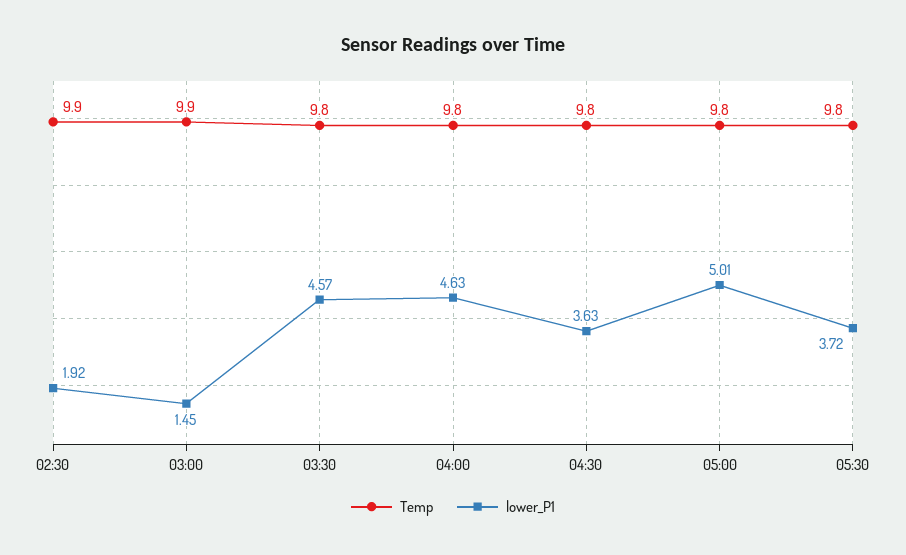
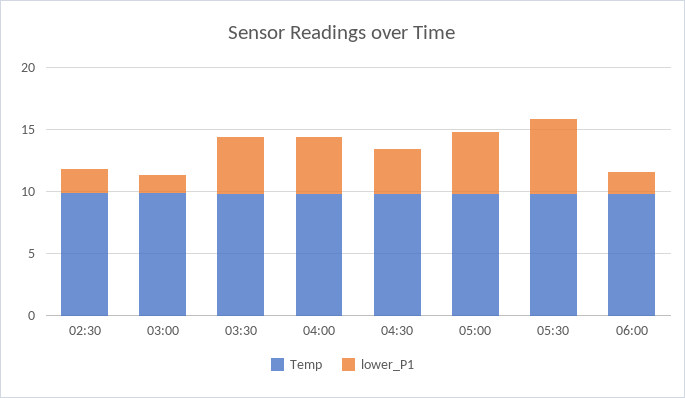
lower_P1, 05:30: 3.72 -> 6
Temp, 06:00: none -> 10
lower_P1, 06:00: none -> 2

